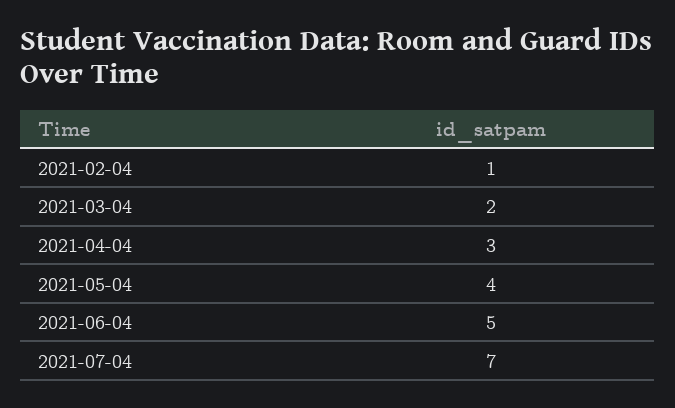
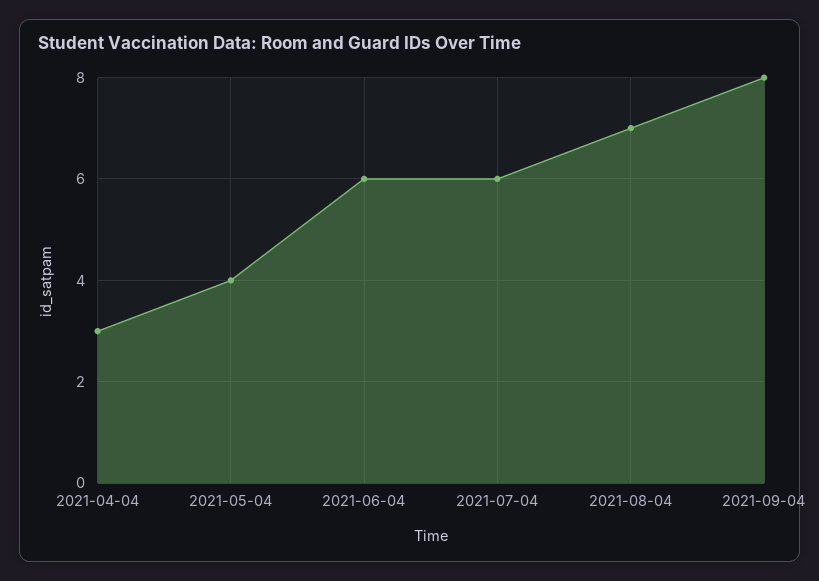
2021-02-04: 1 -> none
2021-03-04: 2 -> none
2021-06-04: 5 -> 6
2021-07-04: 7 -> 6
2021-08-04: none -> 7
2021-09-04: none -> 8

